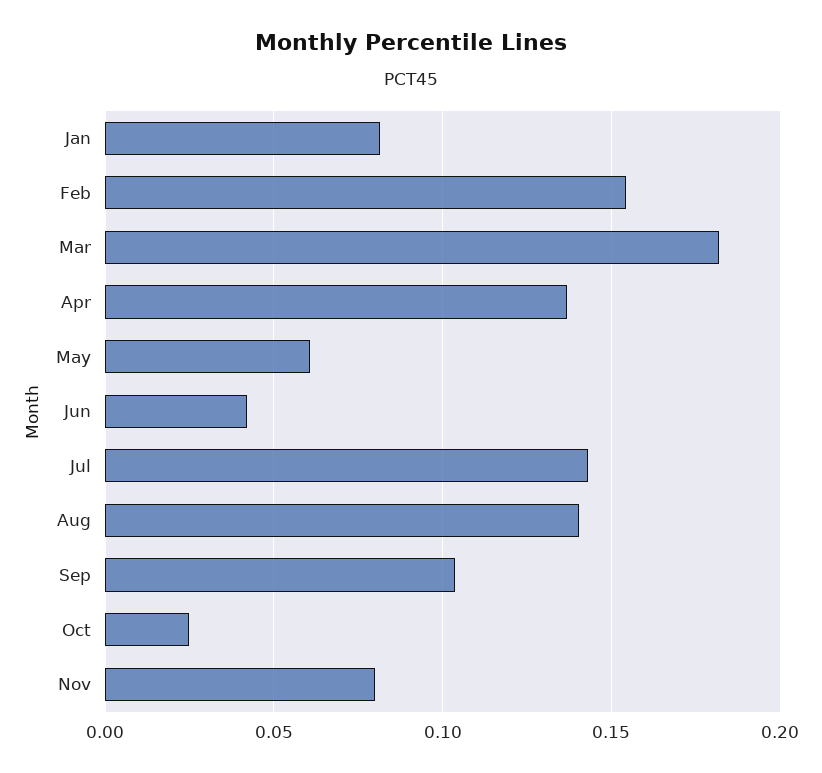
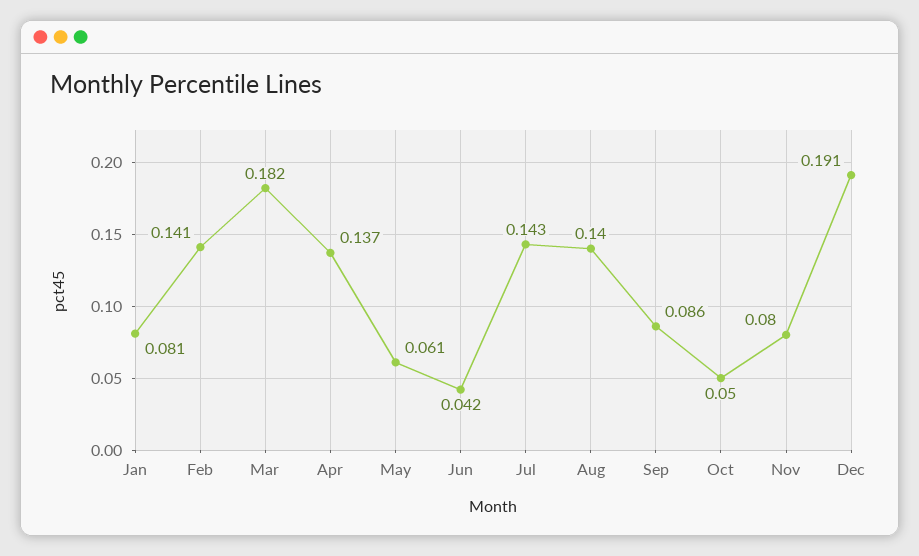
Feb: 0.155 -> 0.141
Sep: 0.105 -> 0.086
Oct: 0.025 -> 0.05
Dec: none -> 0.191

